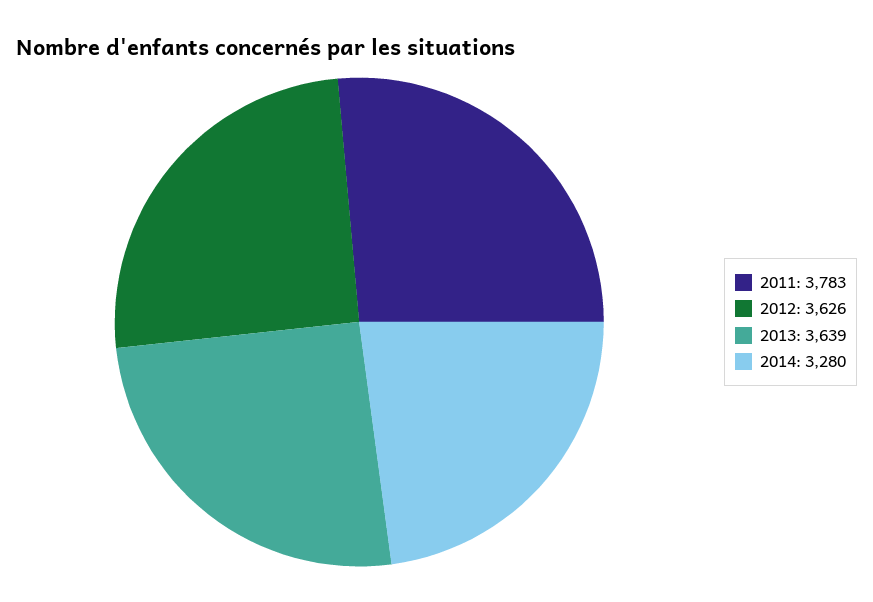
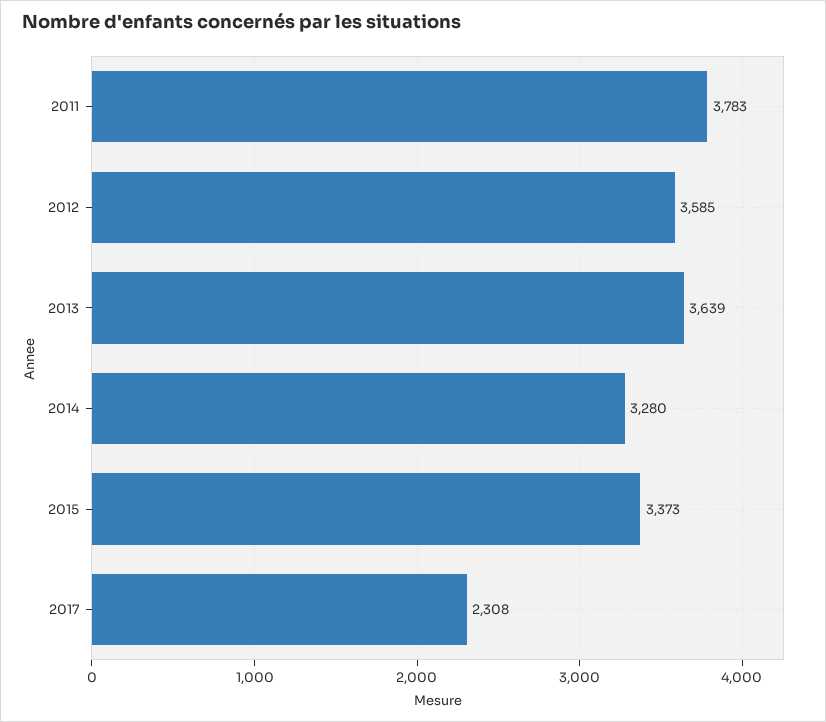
2012: 3626 -> 3585
2015: none -> 3373
2017: none -> 2308

